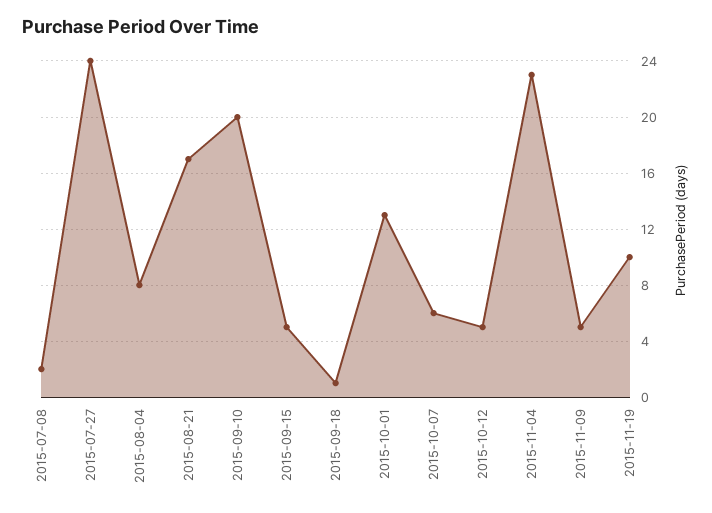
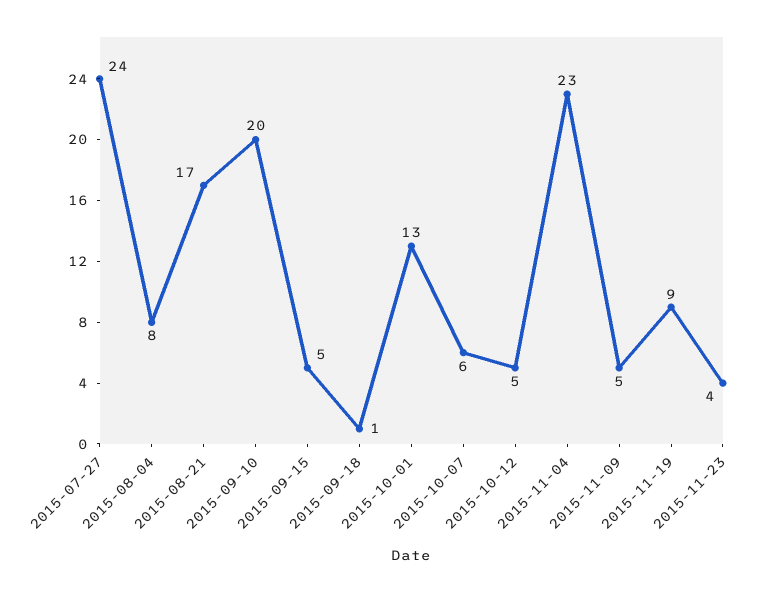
2015-07-08: 2 -> none
2015-11-19: 10 -> 9
2015-11-23: none -> 4

